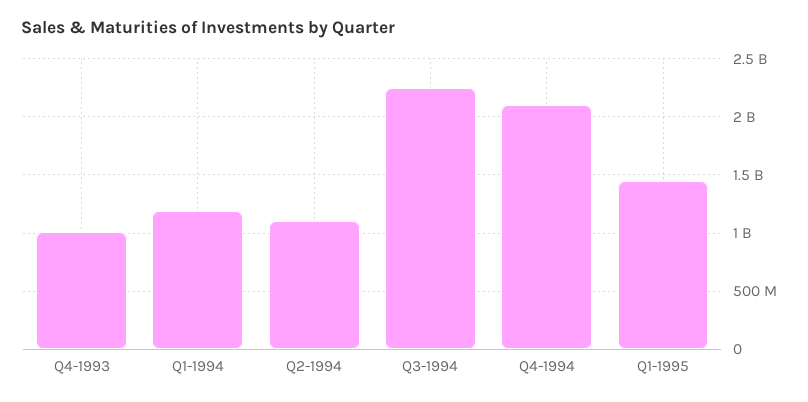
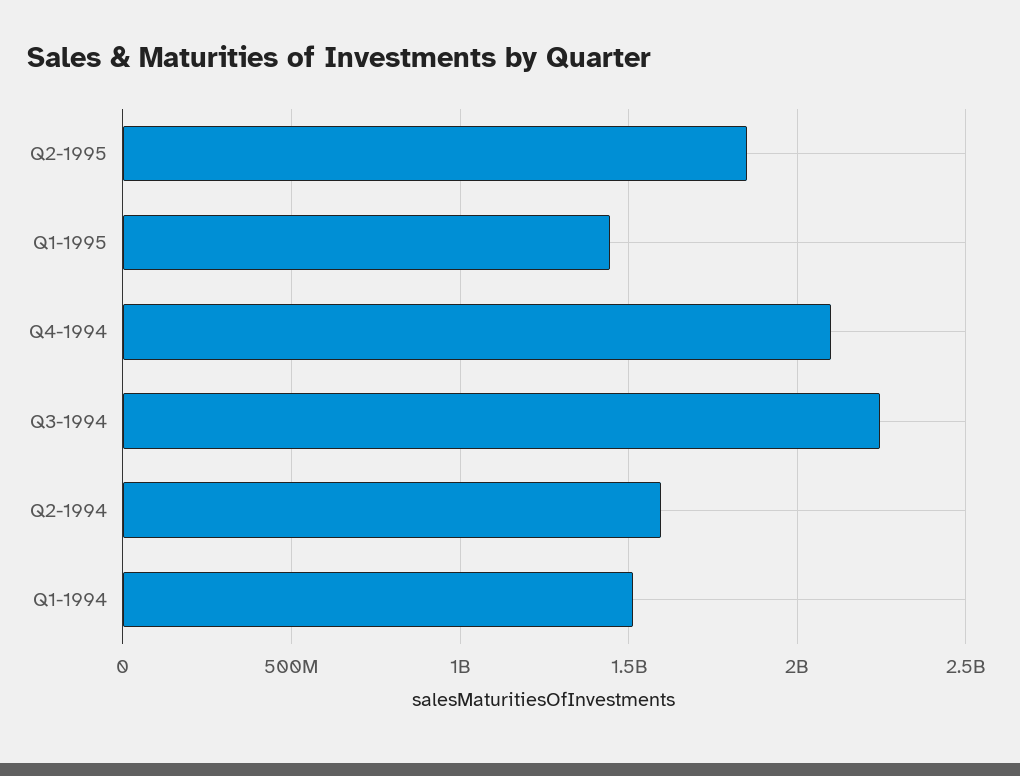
Q4-1993: 1000000000 -> none
Q1-1994: 1200000000 -> 1500000000
Q2-1994: 1100000000 -> 1600000000
Q2-1995: none -> 1850000000

